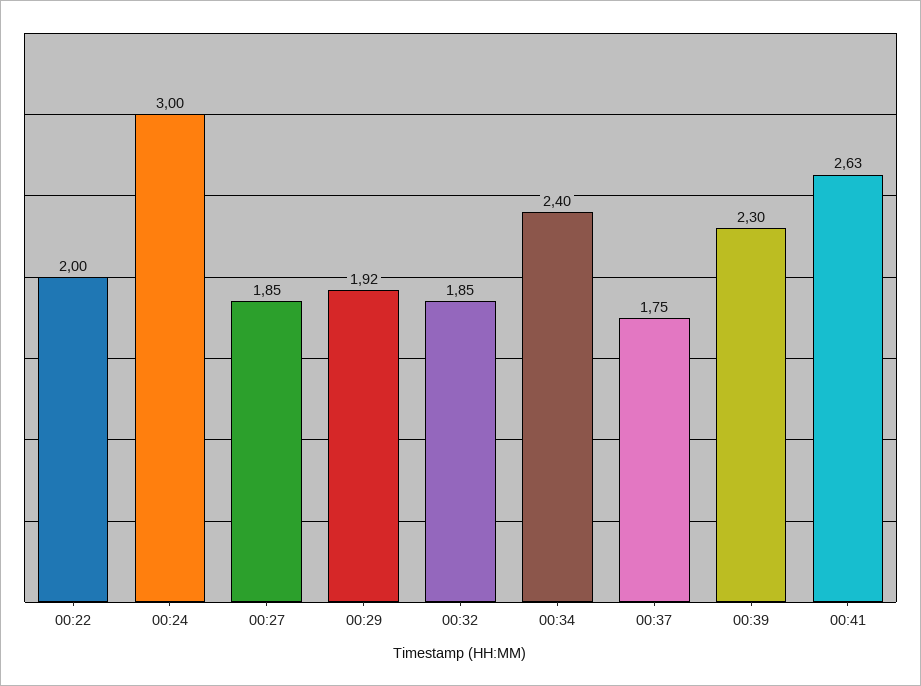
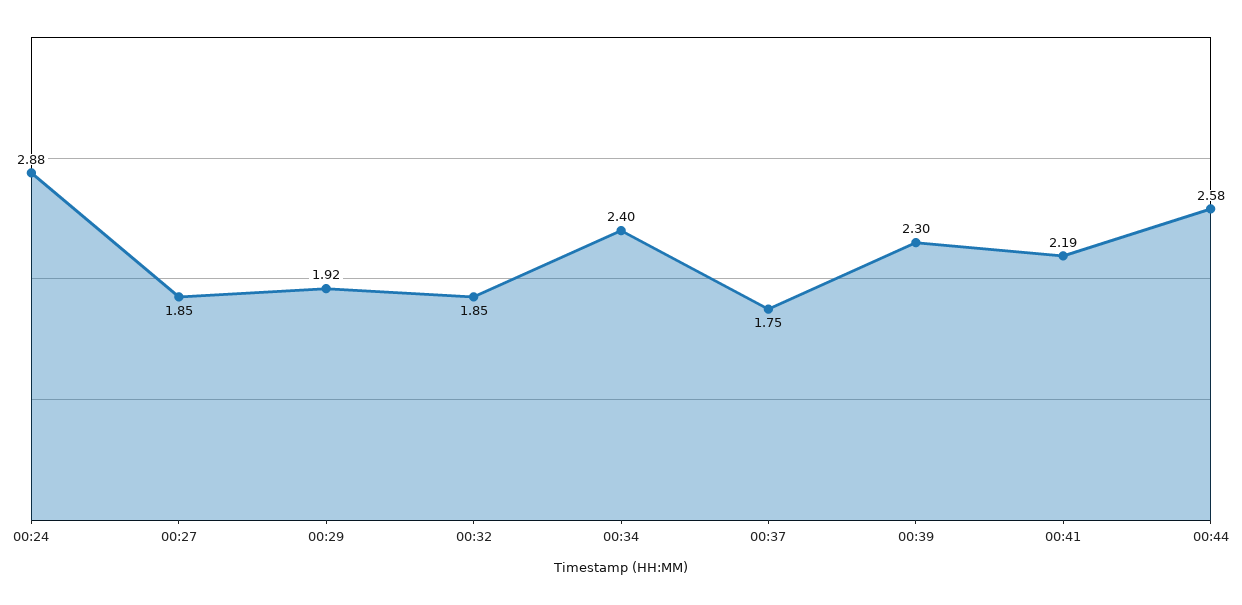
00:22: 2 -> none
00:24: 3 -> 2.88
00:41: 2.63 -> 2.19
00:44: none -> 2.58

